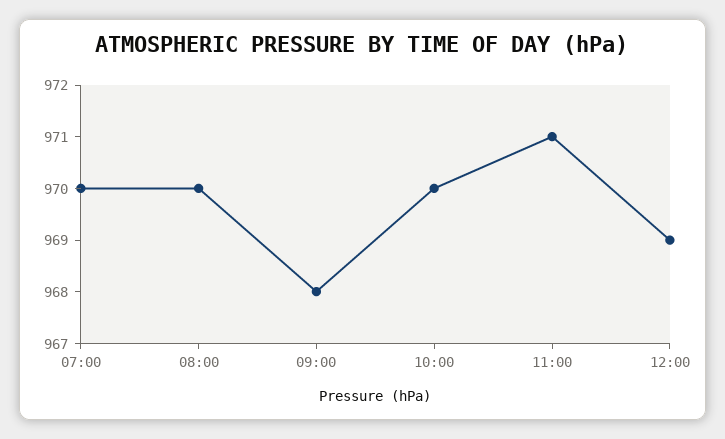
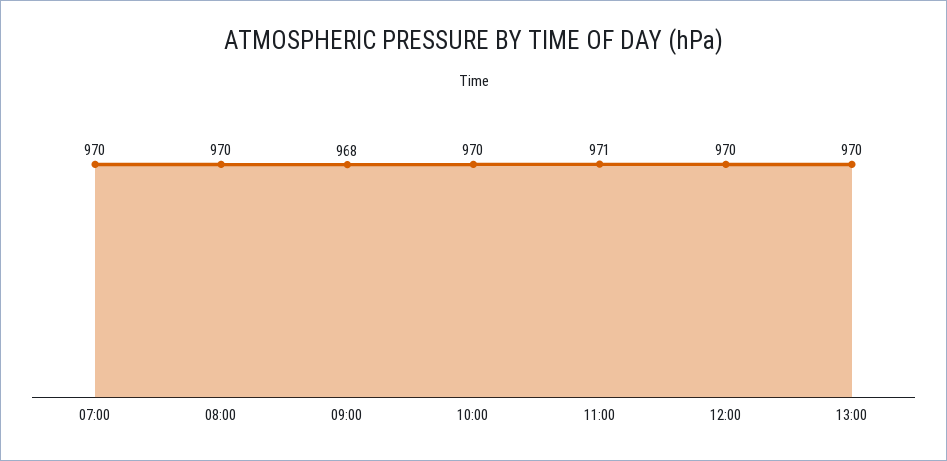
12:00: 969 -> 970
13:00: none -> 970

